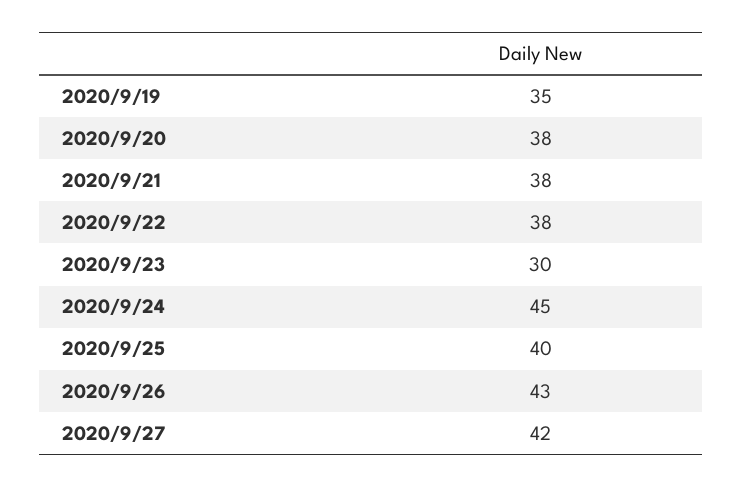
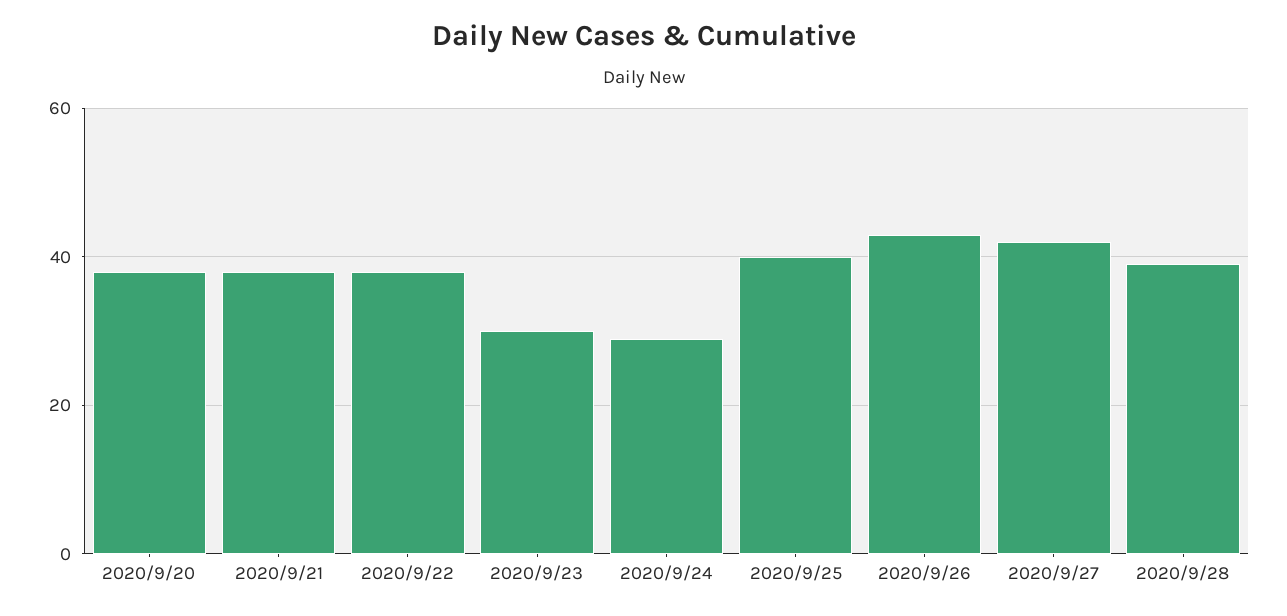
2020/9/19: 35 -> none
2020/9/24: 45 -> 30
2020/9/28: none -> 40

